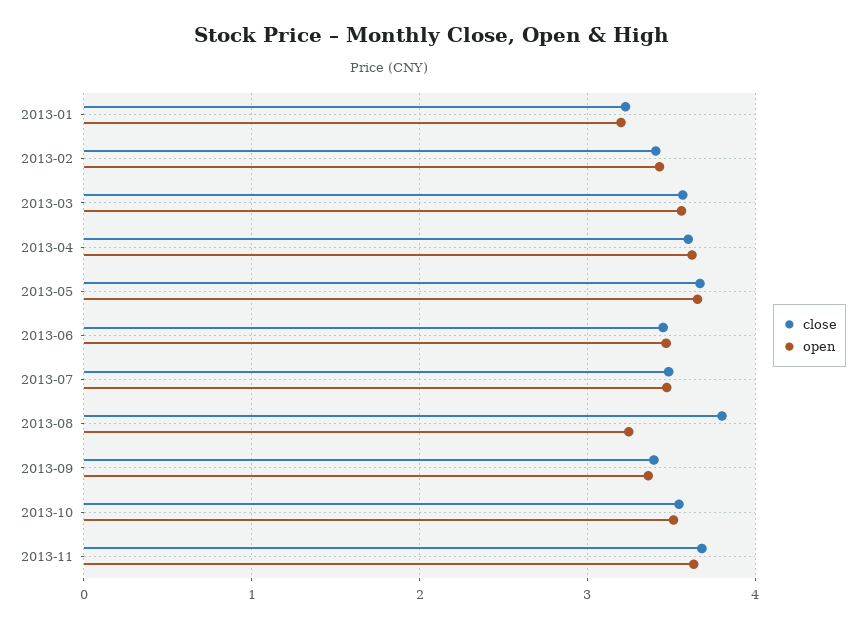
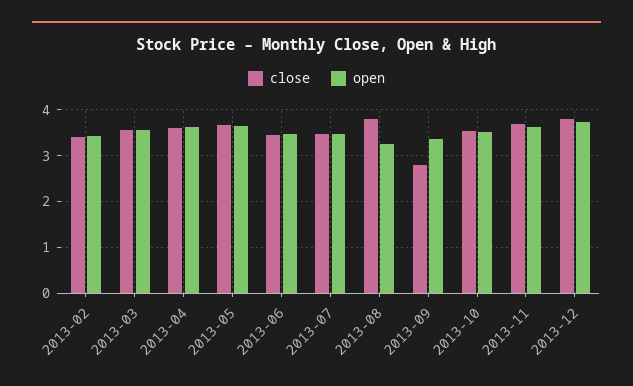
close, 2013-01: 3.2 -> none
open, 2013-01: 3.2 -> none
close, 2013-09: 3.4 -> 2.8
close, 2013-12: none -> 3.8
open, 2013-12: none -> 3.8

